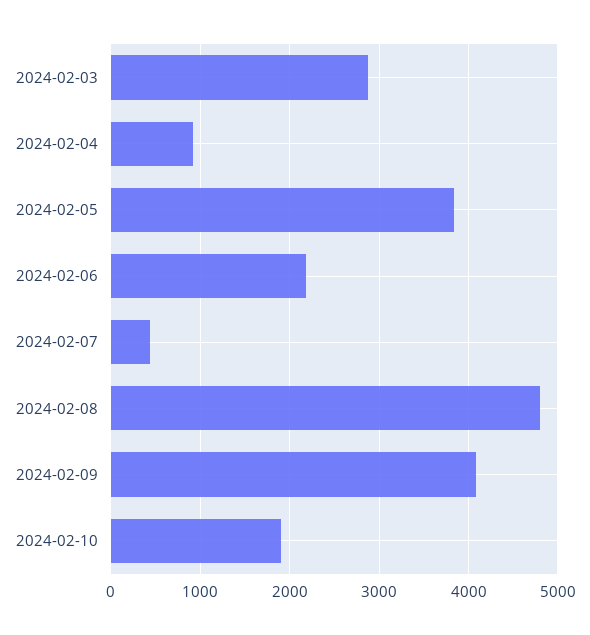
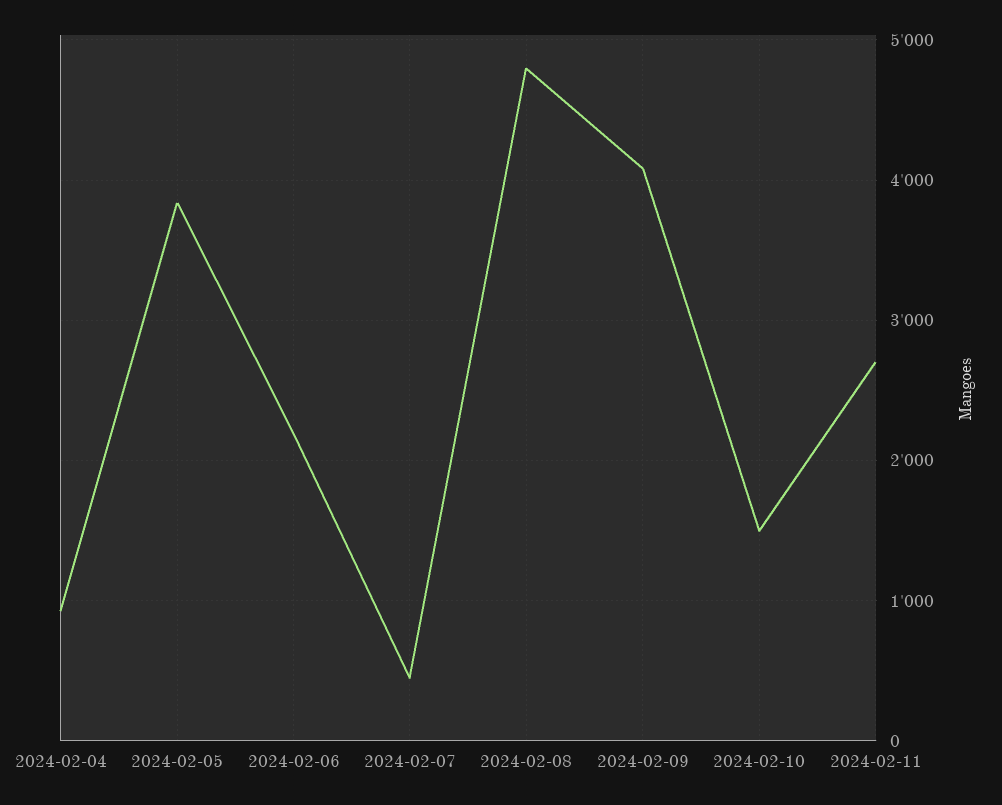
2024-02-03: 2900 -> none
2024-02-10: 1900 -> 1500
2024-02-11: none -> 2700

